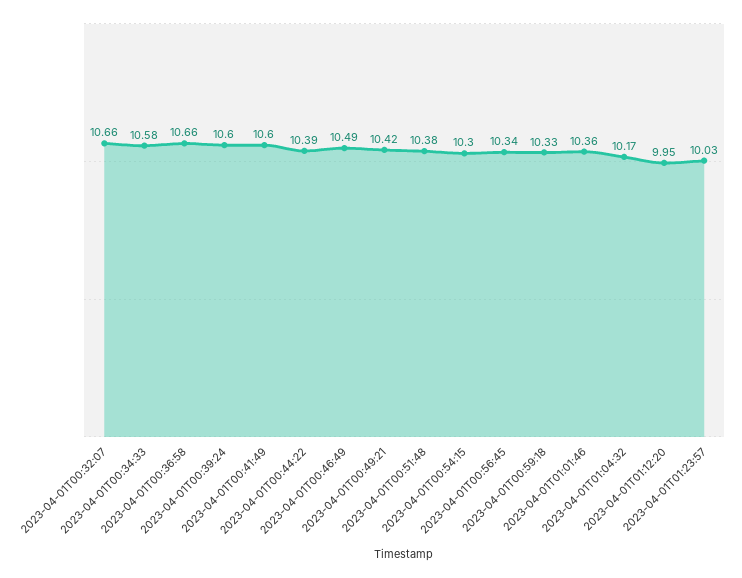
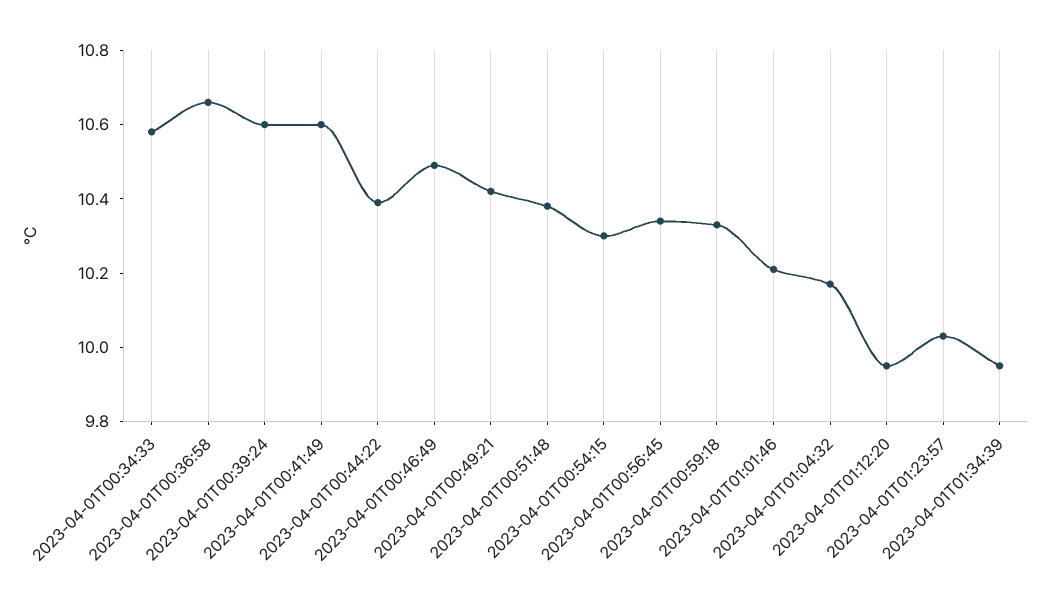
2023-04-01T00:32:07: 10.66 -> none
2023-04-01T01:01:46: 10.36 -> 10.2
2023-04-01T01:34:39: none -> 9.95

